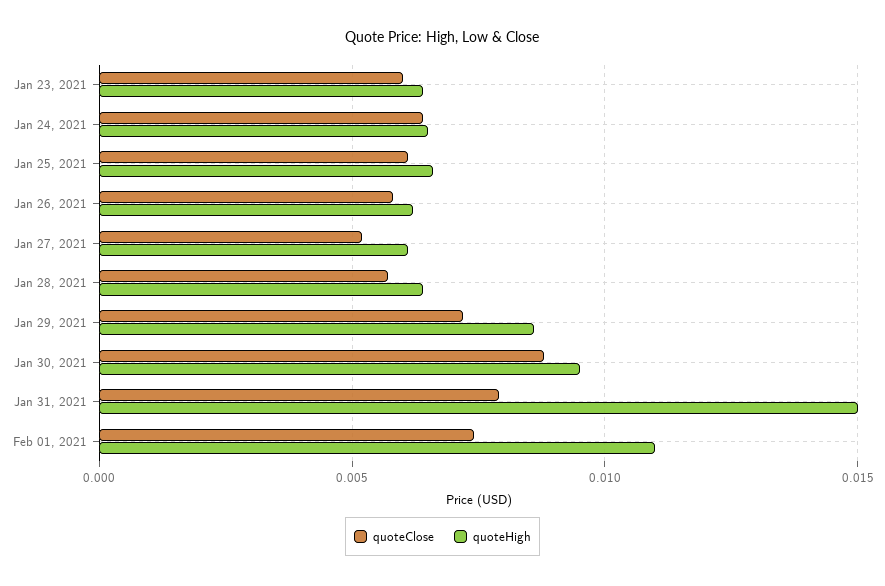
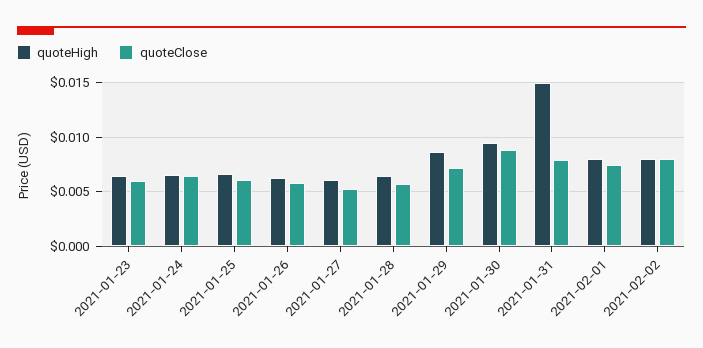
quoteHigh, Feb 01, 2021: 0.011 -> 0.008
quoteHigh, 2021-02-02: none -> 0.008
quoteClose, 2021-02-02: none -> 0.008

